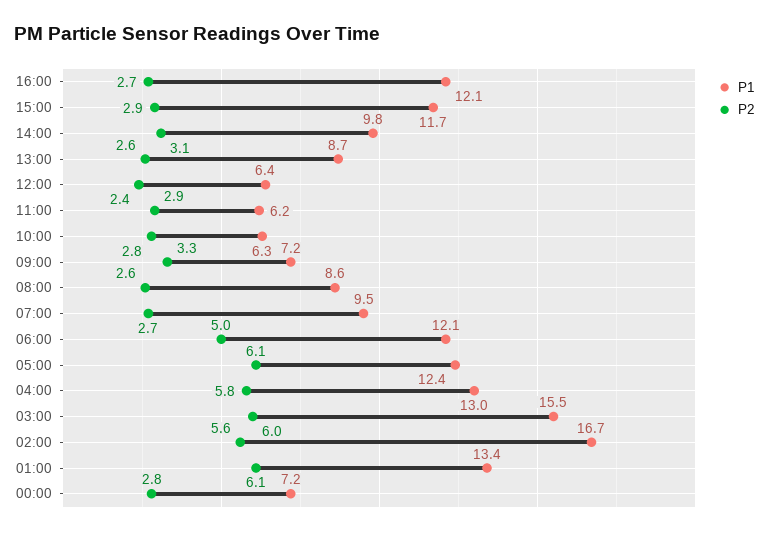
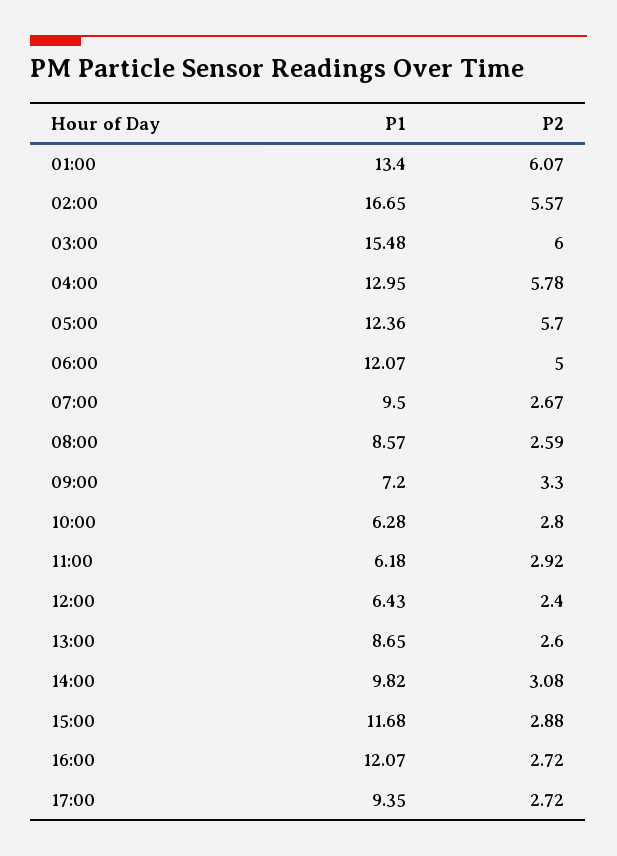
P2, 05:00: 6.1 -> 5.7
P1, 00:00: 7.2 -> none
P2, 00:00: 2.8 -> none
P1, 17:00: none -> 9.35
P2, 17:00: none -> 2.72

